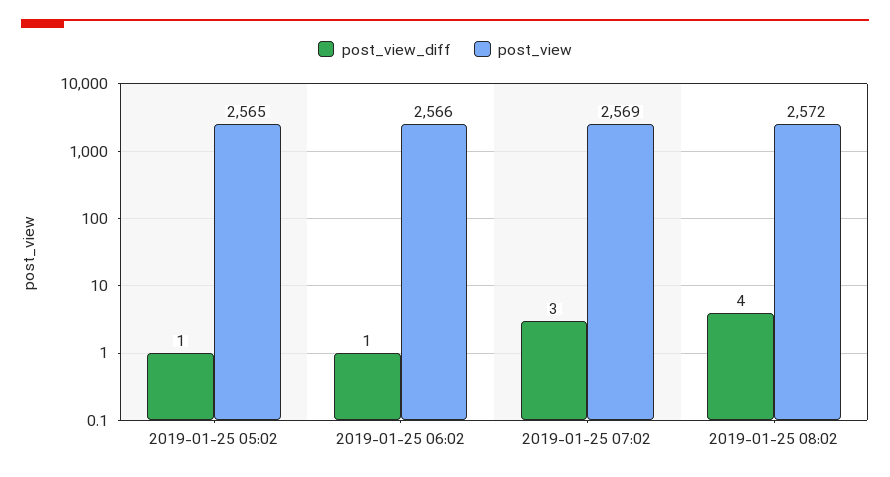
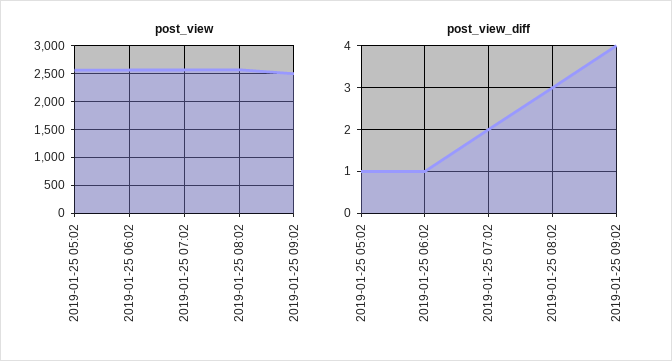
post_view_diff, 2019-01-25 07:02: 3 -> 2
post_view_diff, 2019-01-25 08:02: 4 -> 3
post_view, 2019-01-25 09:02: none -> 2500
post_view_diff, 2019-01-25 09:02: none -> 4

